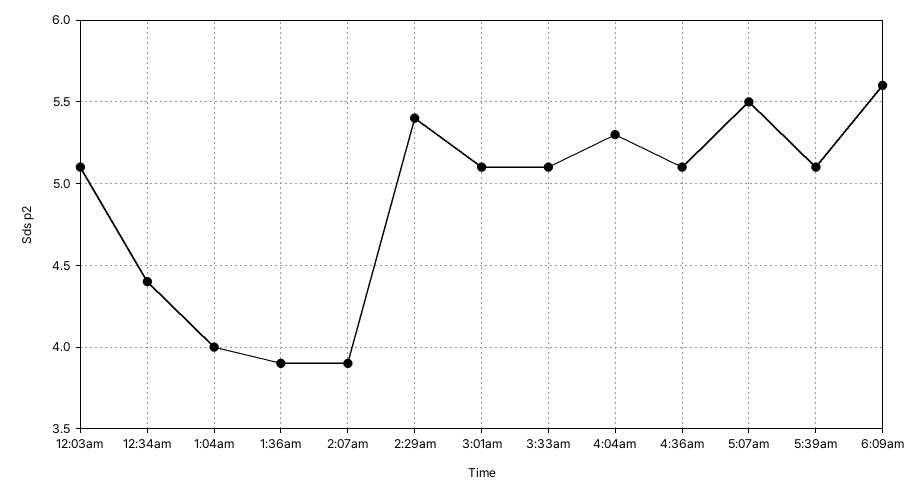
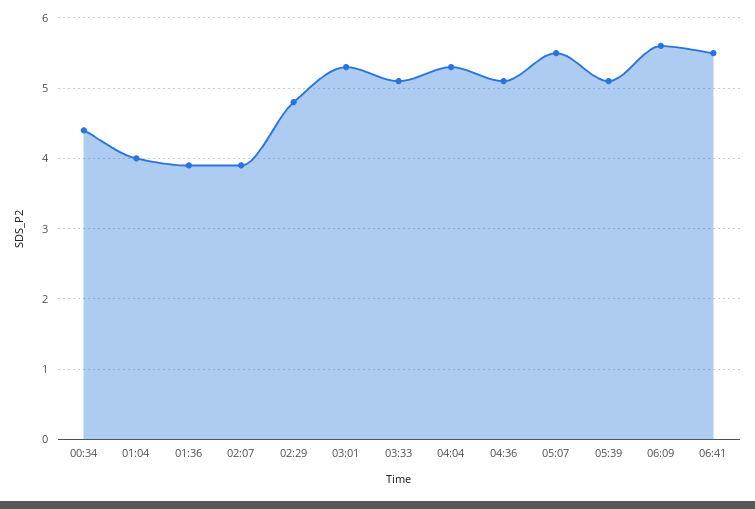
12:03am: 5.1 -> none
2:29am: 5.4 -> 4.8
3:01am: 5.1 -> 5.3
06:41: none -> 5.5

